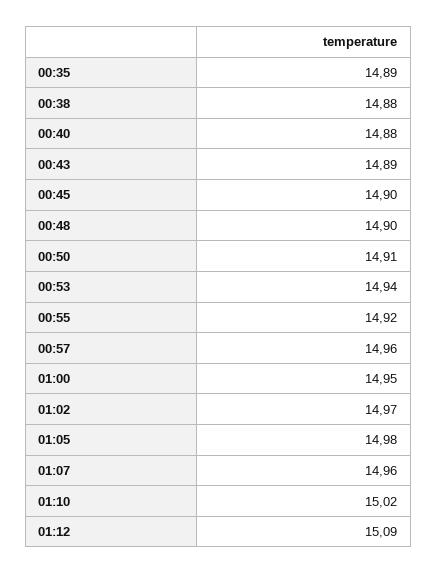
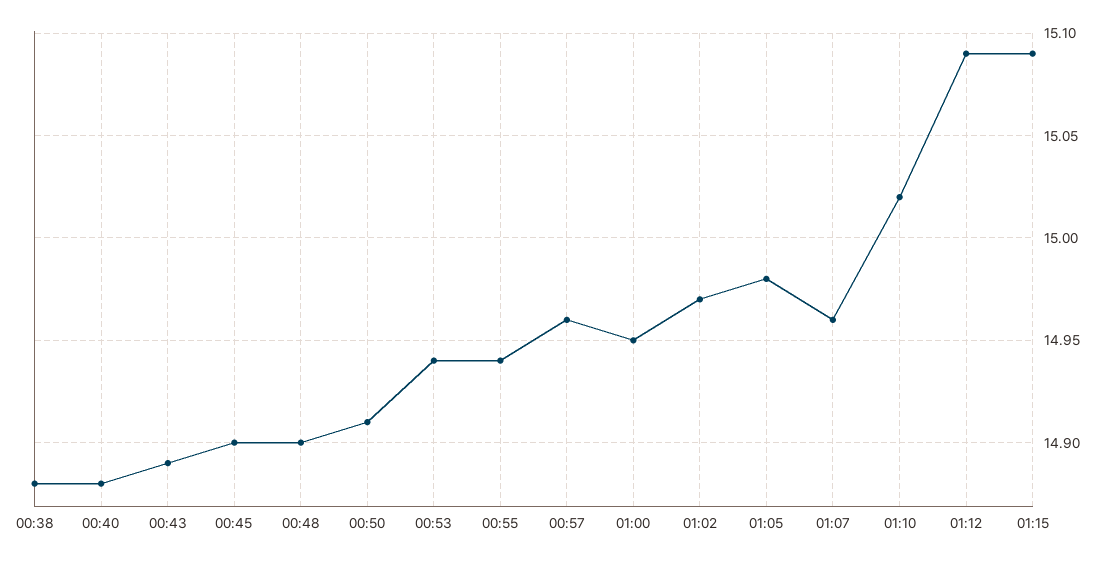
00:35: 14.89 -> none
00:55: 14.92 -> 14.94
01:15: none -> 15.09

